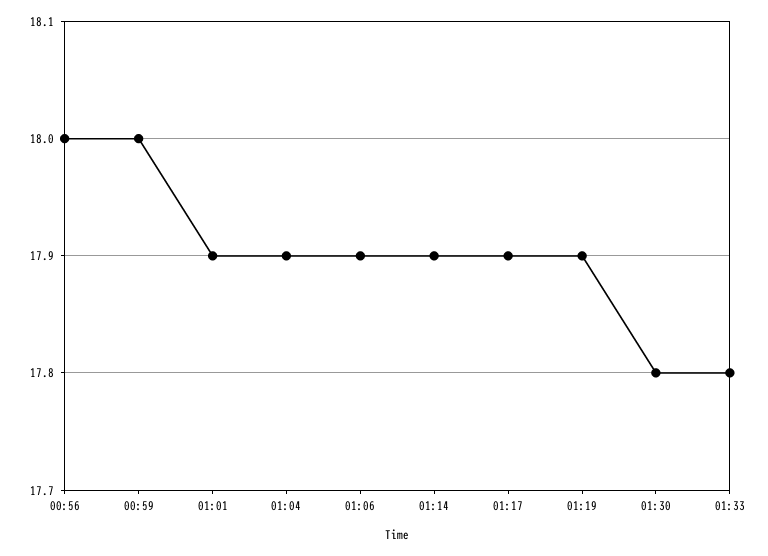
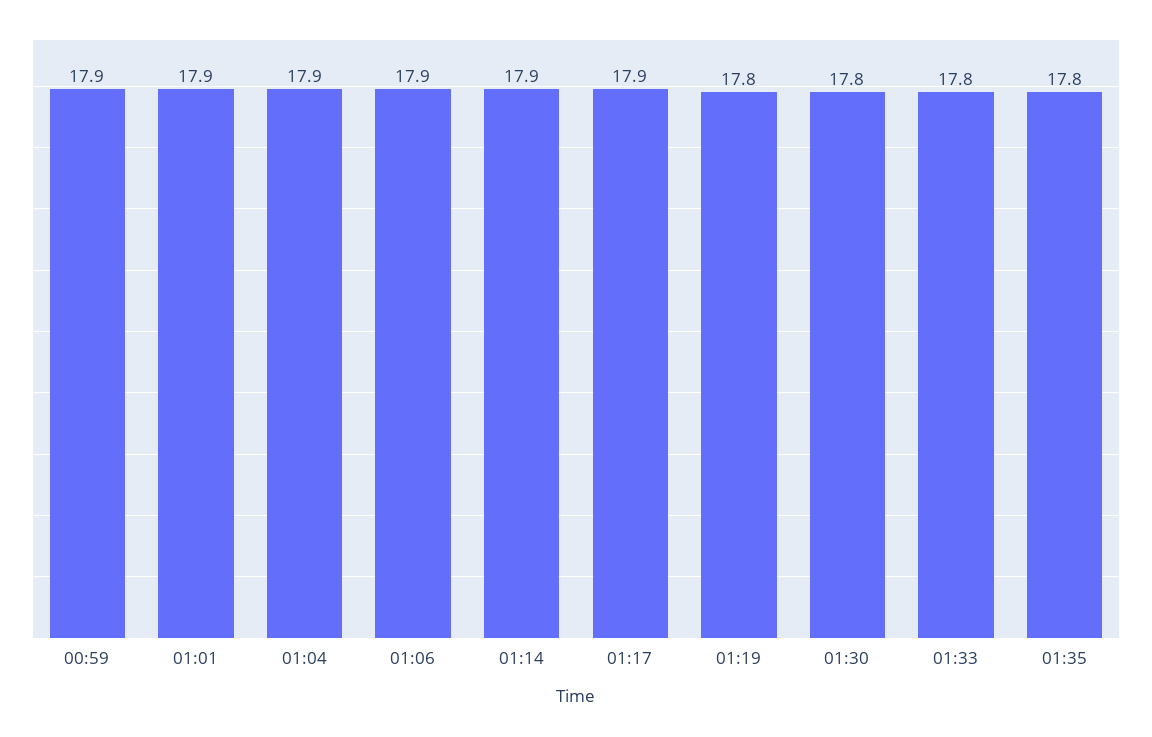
00:56: 18 -> none
00:59: 18 -> 17.9
01:19: 17.9 -> 17.8
01:35: none -> 17.8

